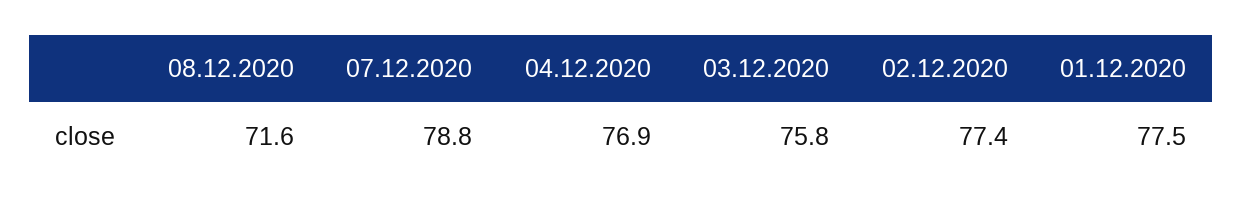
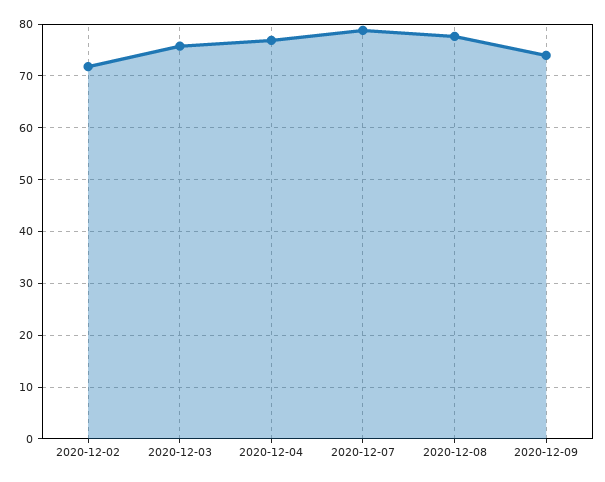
08.12.2020: 71.6 -> 78
02.12.2020: 77.4 -> 72
01.12.2020: 77.5 -> none
2020-12-09: none -> 74

